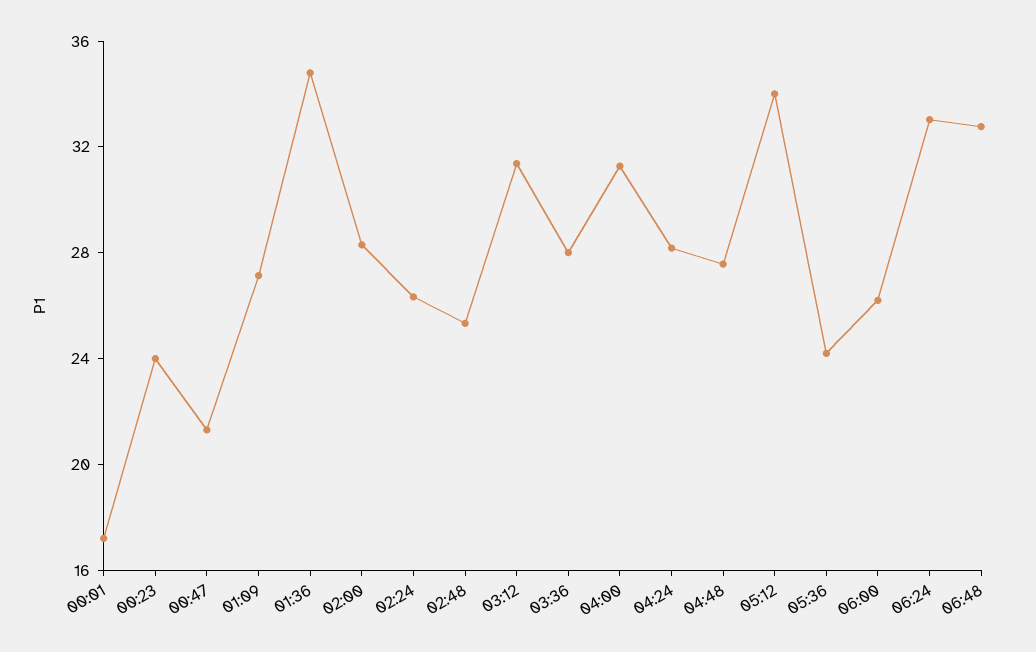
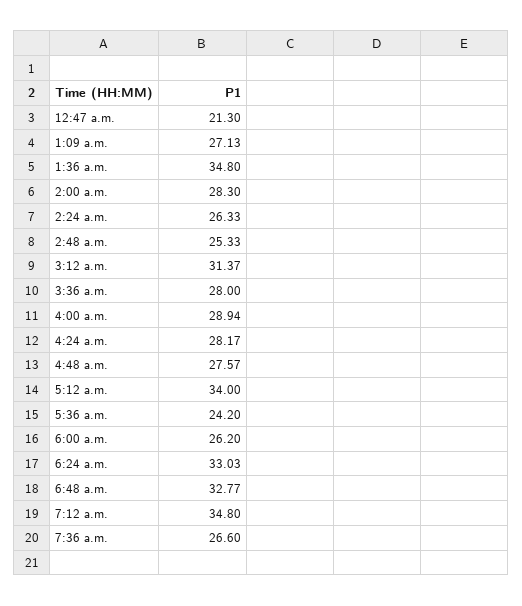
00:01: 17 -> none
00:23: 24 -> none
04:00: 31 -> 28.94
7:12 a.m.: none -> 34.8
7:36 a.m.: none -> 26.6

